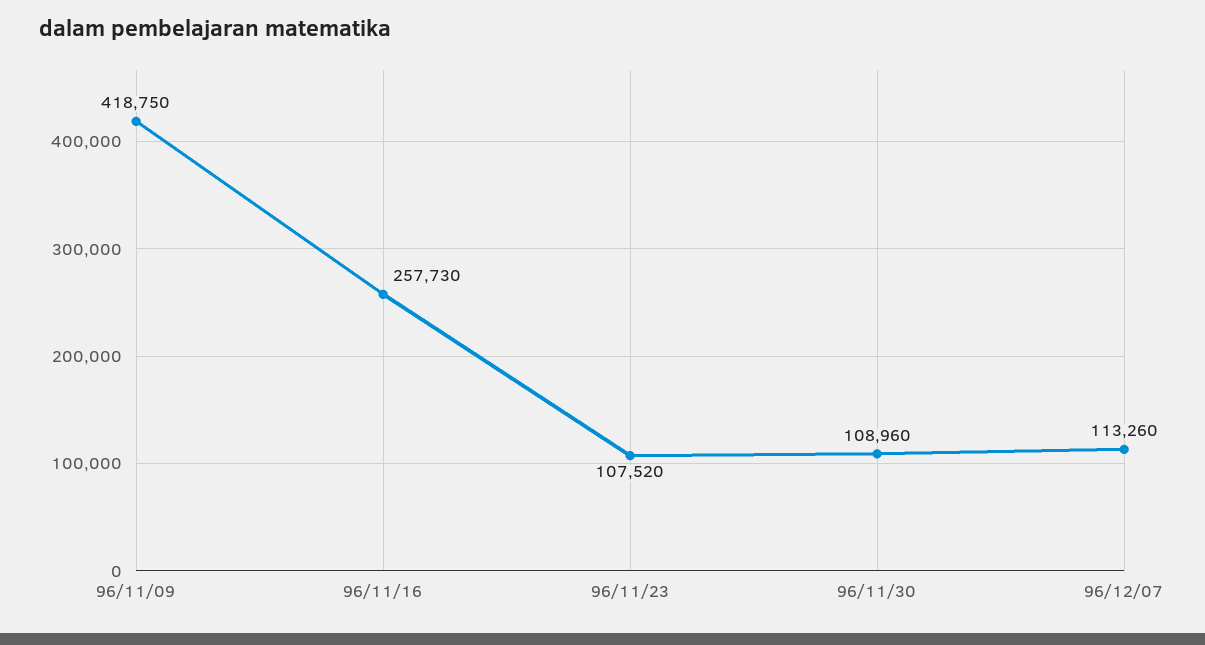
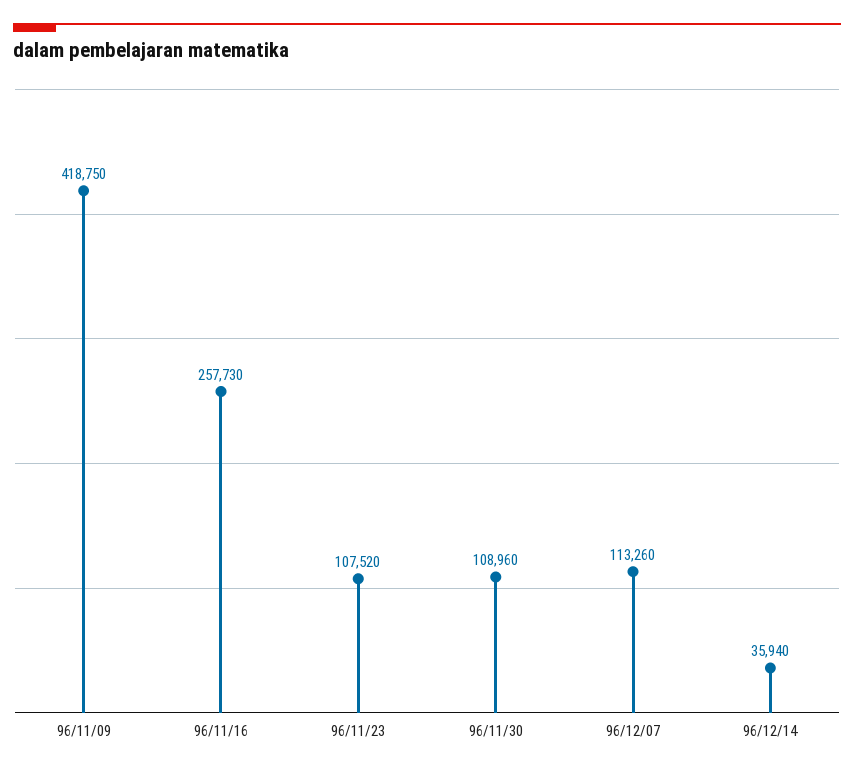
96/12/14: none -> 35940

